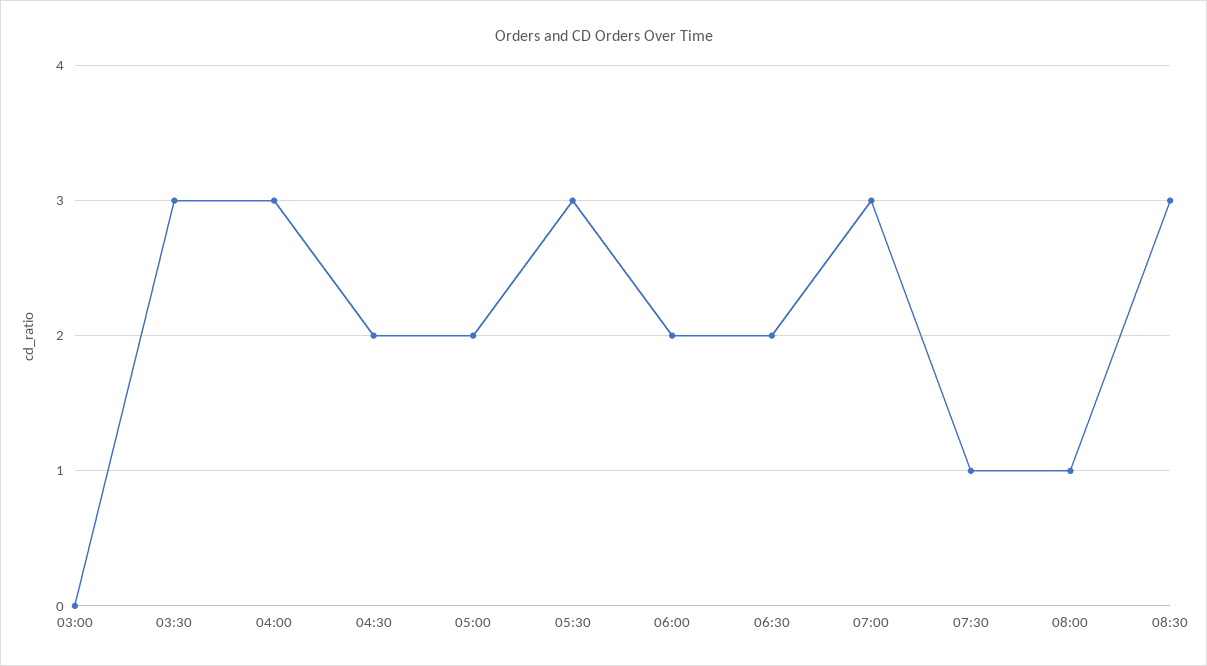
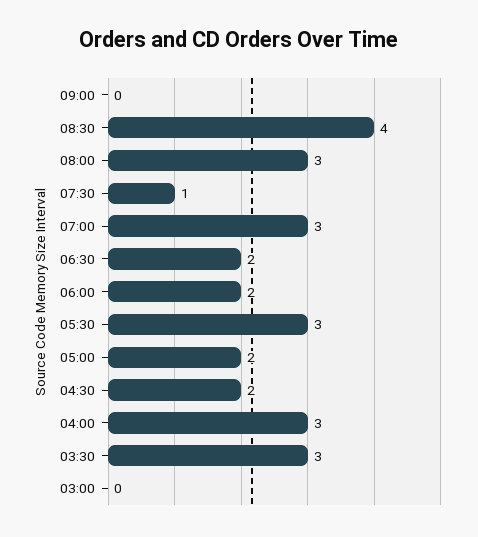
08:00: 1 -> 3
08:30: 3 -> 4
09:00: none -> 0

